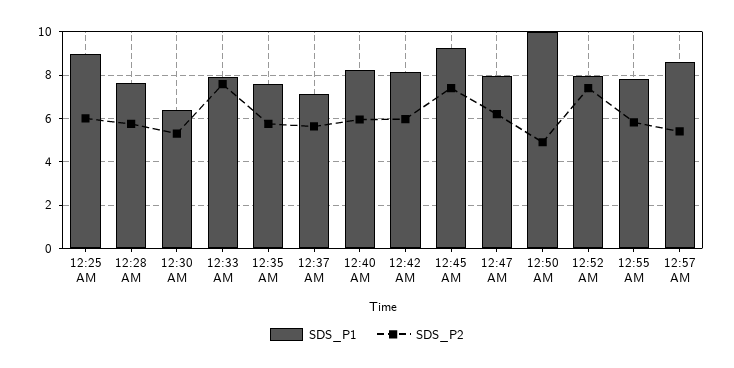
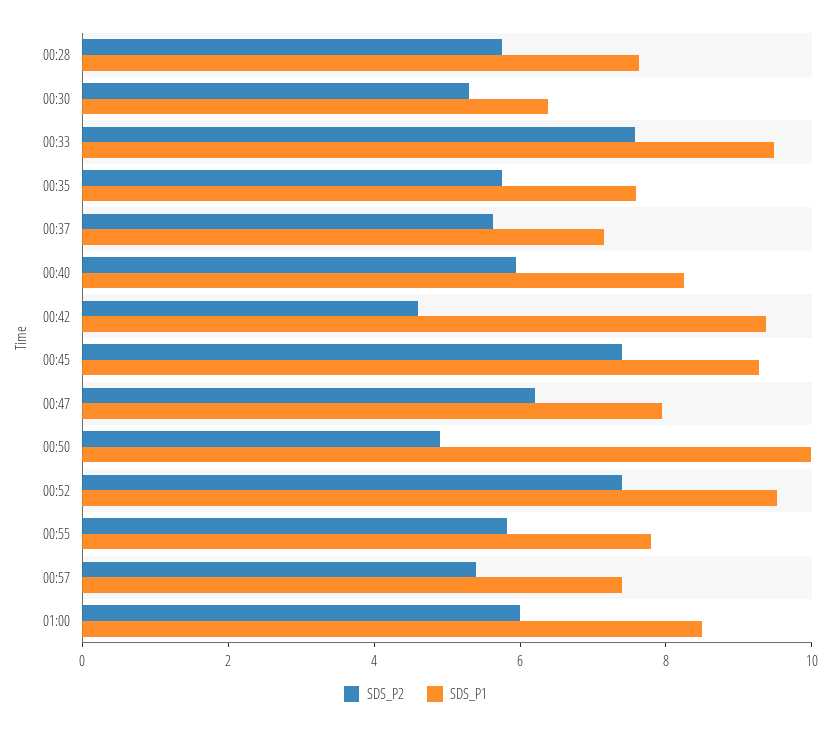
SDS_P1, 12:25 AM: 9 -> none
SDS_P2, 12:25 AM: 6 -> none
SDS_P1, 12:33 AM: 8 -> 9.5
SDS_P1, 12:42 AM: 8 -> 9.5
SDS_P2, 12:42 AM: 6 -> 4.5
SDS_P1, 12:52 AM: 8 -> 9.5
SDS_P1, 12:57 AM: 8.5 -> 7.5
SDS_P2, 01:00: none -> 6
SDS_P1, 01:00: none -> 8.5

